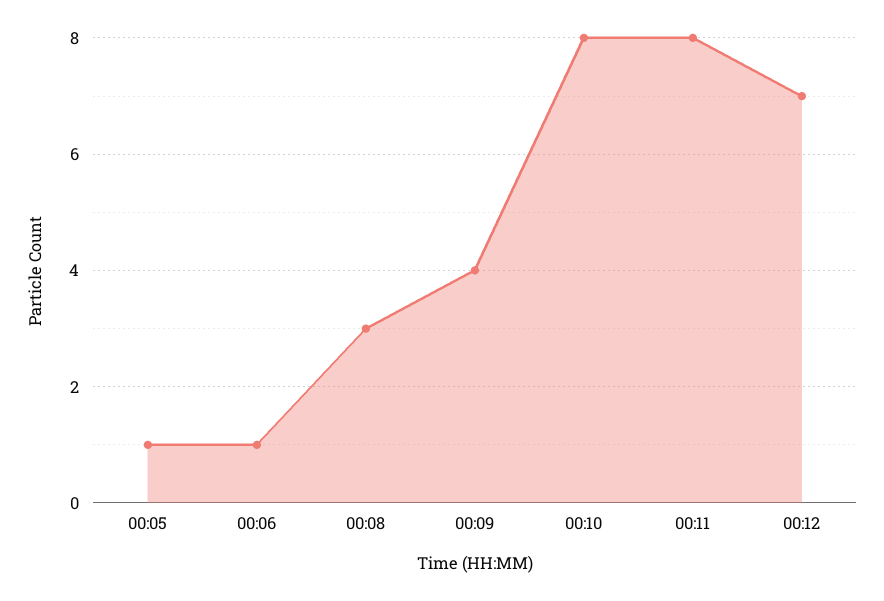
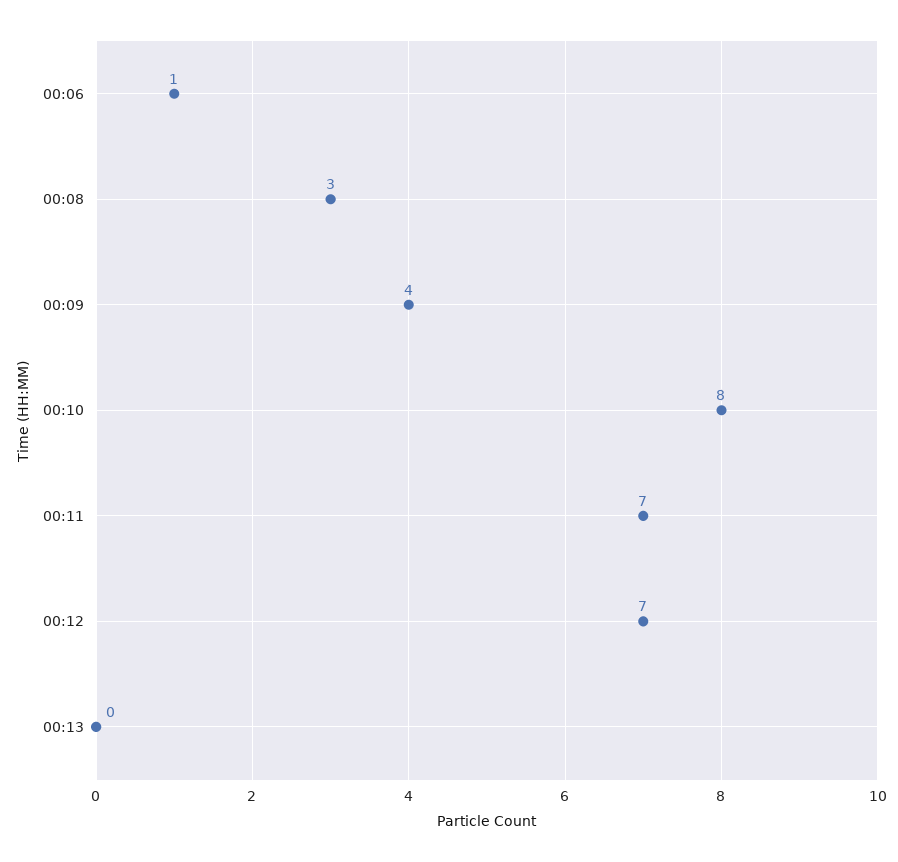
00:05: 1 -> none
00:11: 8 -> 7
00:13: none -> 0

